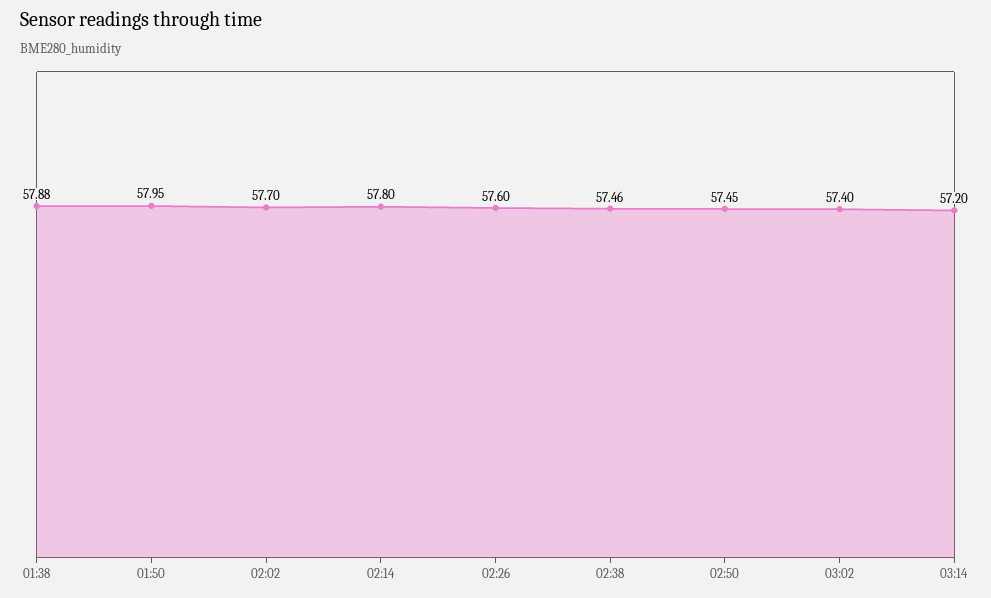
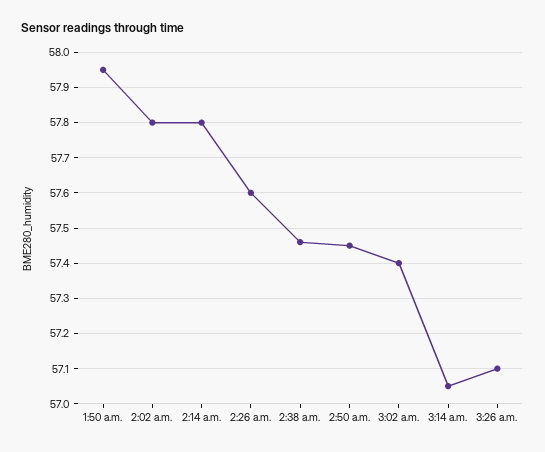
01:38: 57.88 -> none
02:02: 57.7 -> 57.8
03:14: 57.2 -> 57.05
3:26 a.m.: none -> 57.1

